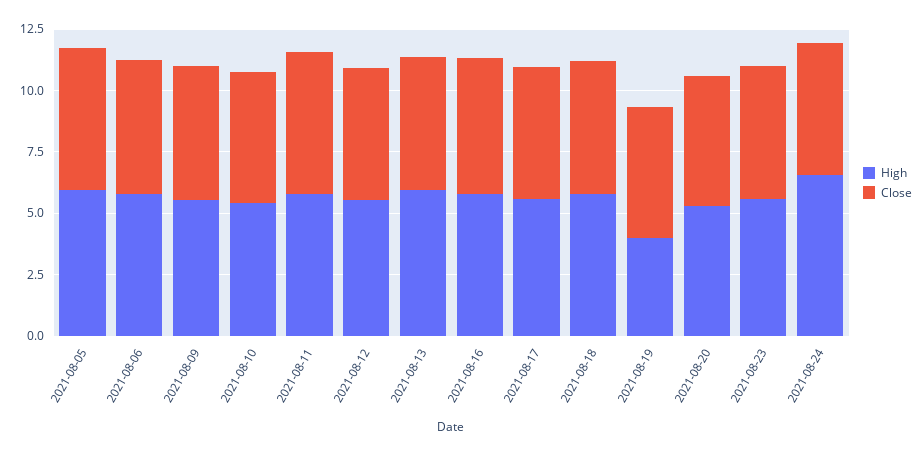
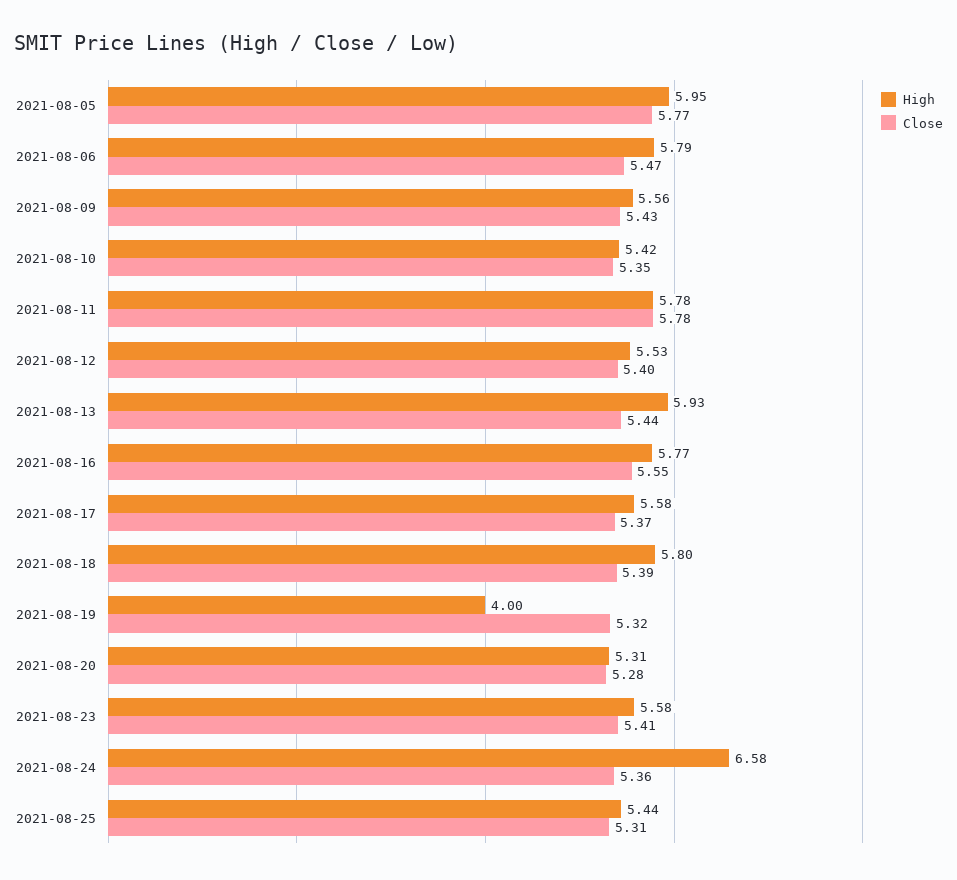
High, 2021-08-25: none -> 5.44
Close, 2021-08-25: none -> 5.31

